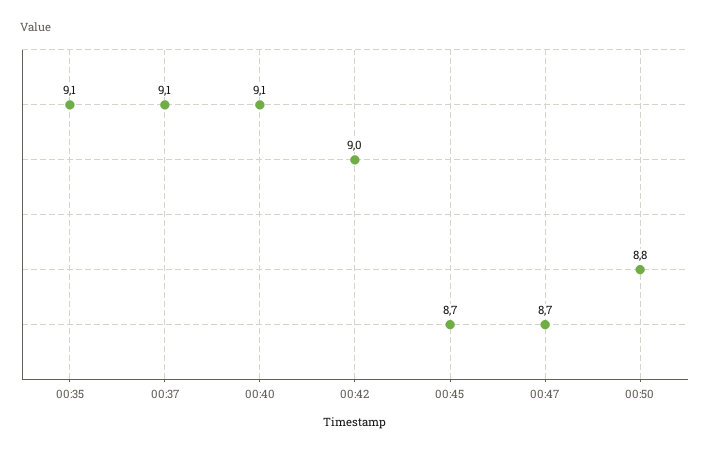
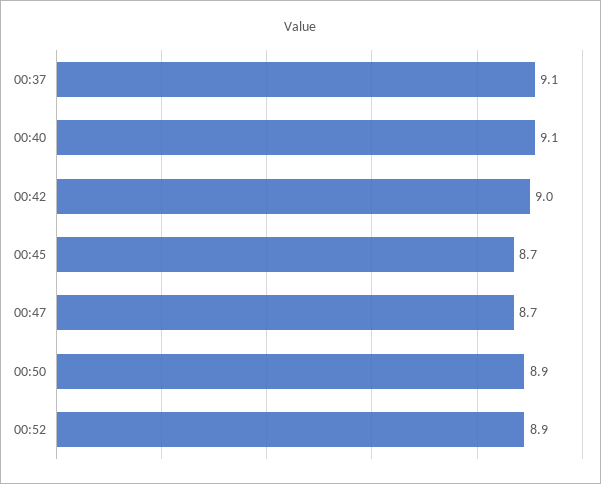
00:35: 9.1 -> none
00:50: 8.8 -> 8.9
00:52: none -> 8.9

